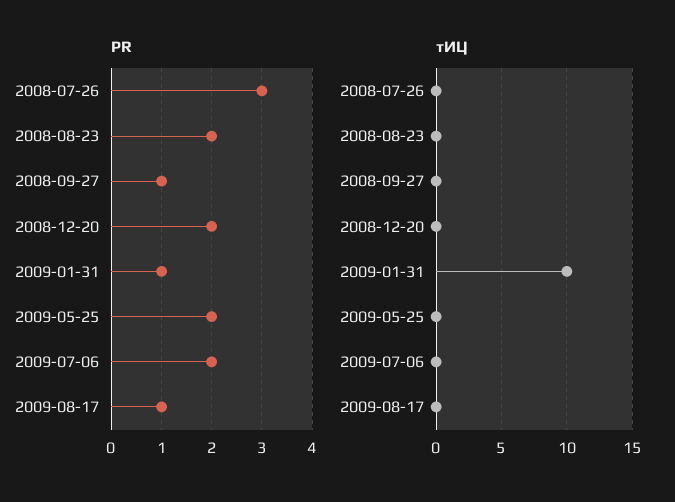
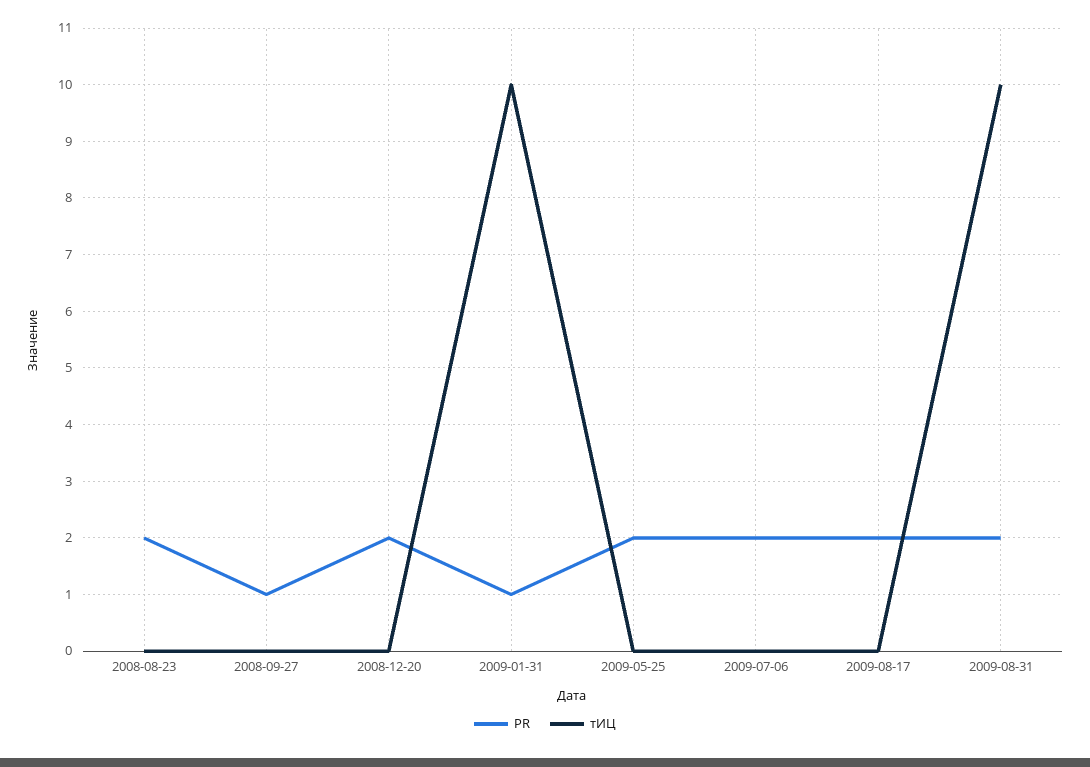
PR, 2008-07-26: 3 -> none
PR, 2009-08-17: 1 -> 2
тИЦ, 2008-07-26: 0 -> none
PR, 2009-08-31: none -> 2
тИЦ, 2009-08-31: none -> 10

